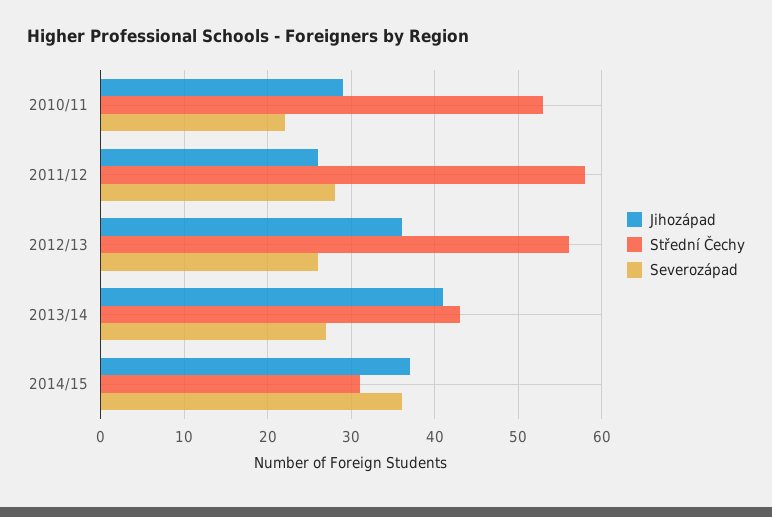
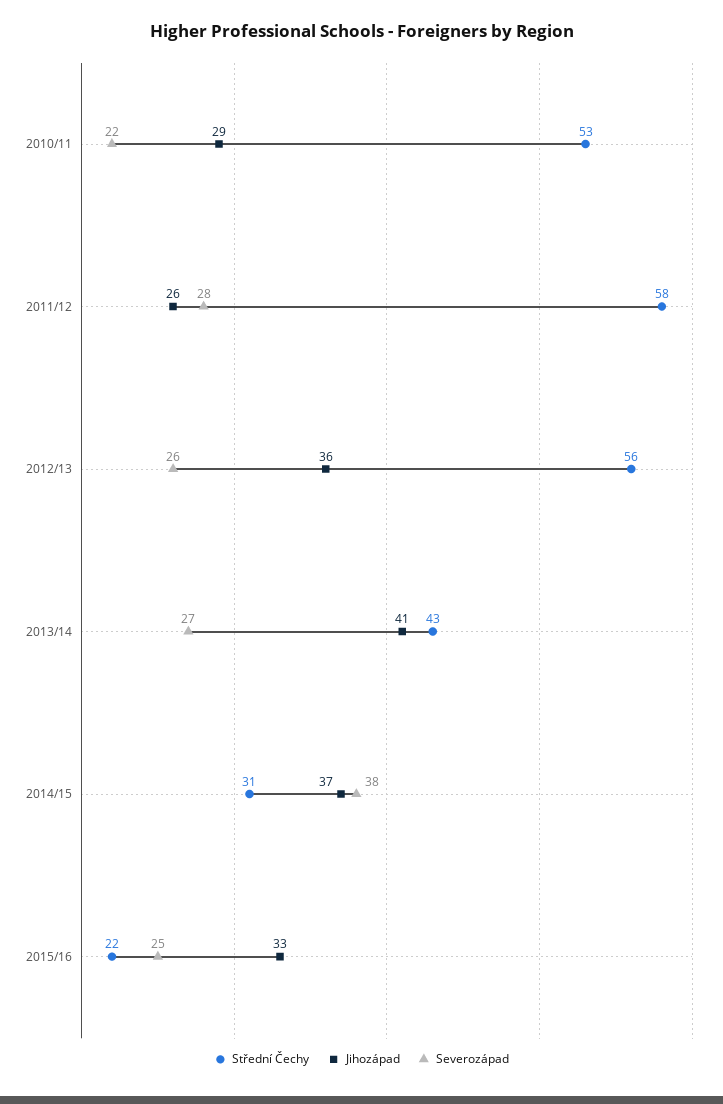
Severozápad, 2014/15: 36 -> 38
Střední Čechy, 2015/16: none -> 22
Jihozápad, 2015/16: none -> 33
Severozápad, 2015/16: none -> 25

